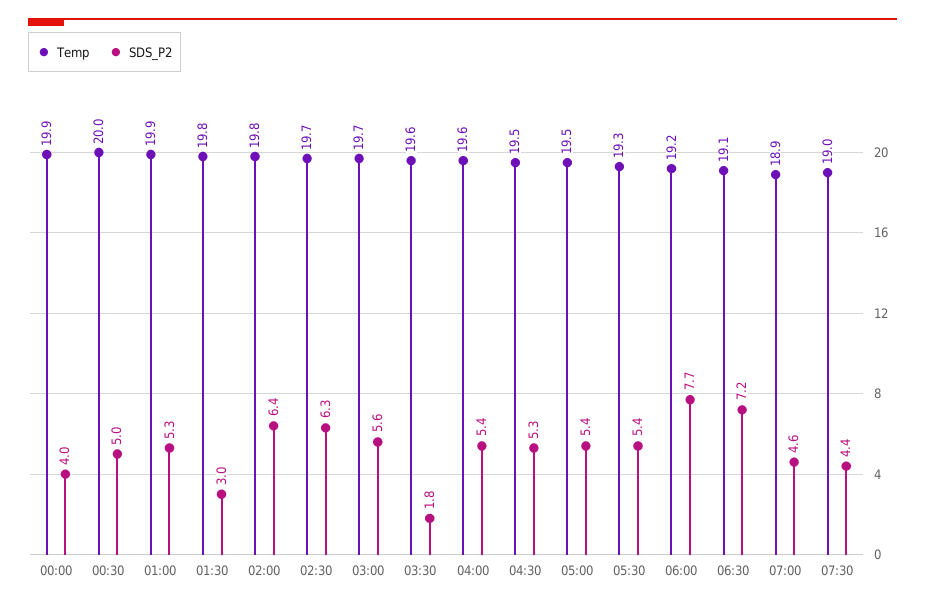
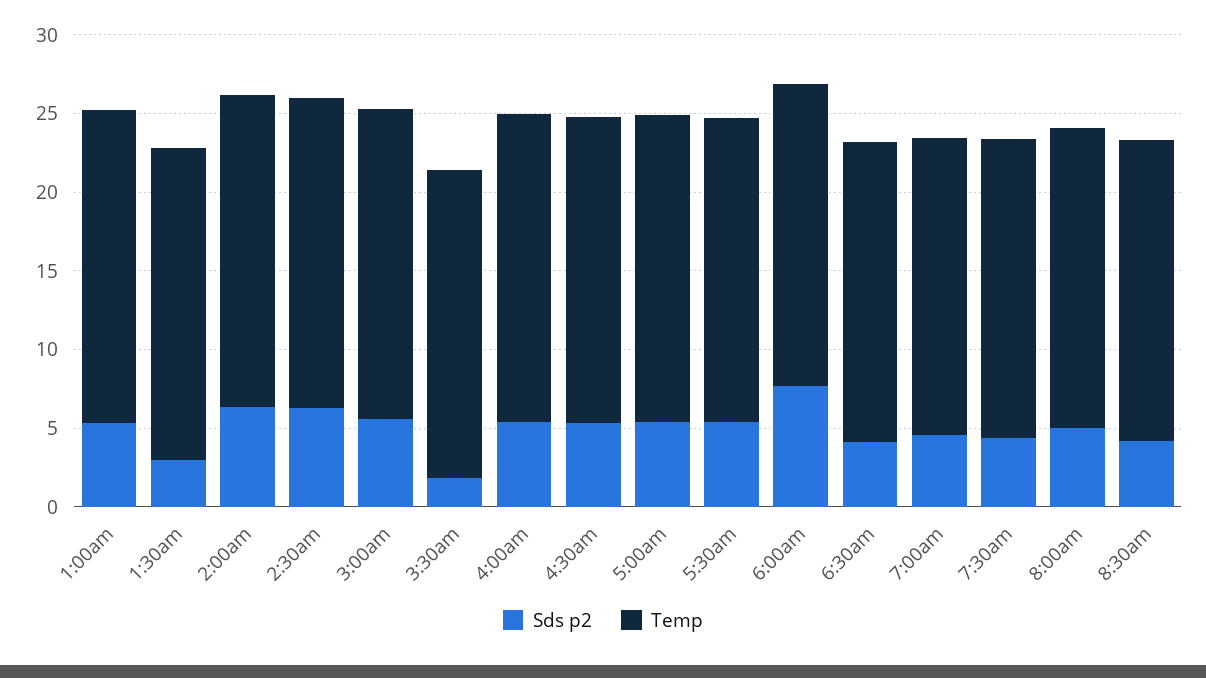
Temp, 00:00: 19.9 -> none
SDS_P2, 00:00: 4 -> none
Temp, 00:30: 20 -> none
SDS_P2, 00:30: 5 -> none
SDS_P2, 06:30: 7.2 -> 4
SDS_P2, 8:00am: none -> 5
Temp, 8:00am: none -> 19
SDS_P2, 8:30am: none -> 4
Temp, 8:30am: none -> 19

